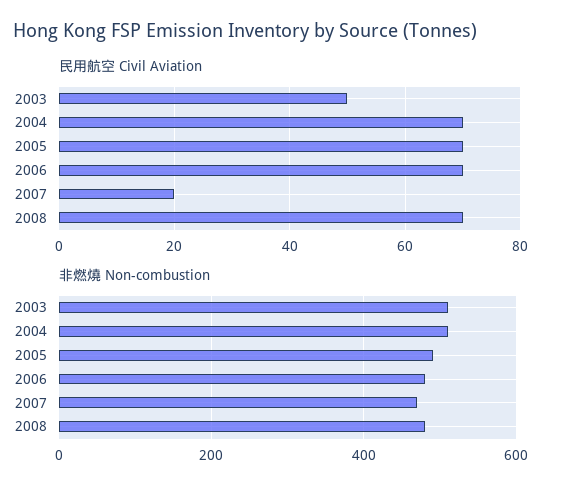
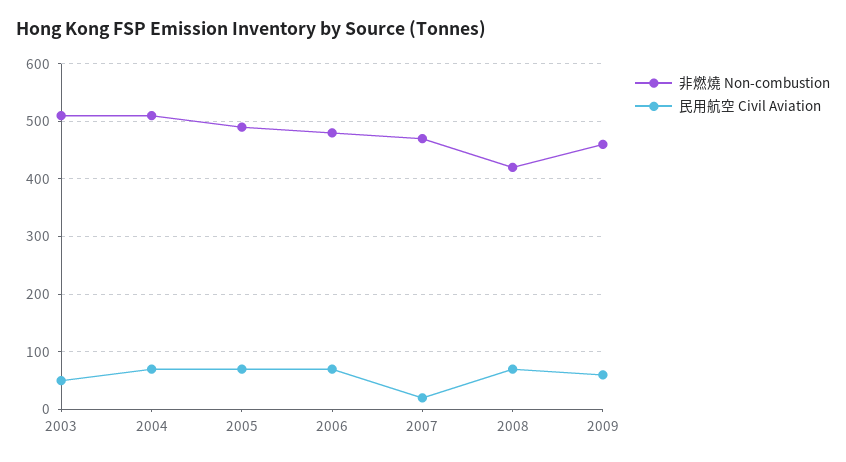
非燃燒 Non-combustion, 2008: 480 -> 420
非燃燒 Non-combustion, 2009: none -> 460
民用航空 Civil Aviation, 2009: none -> 60

